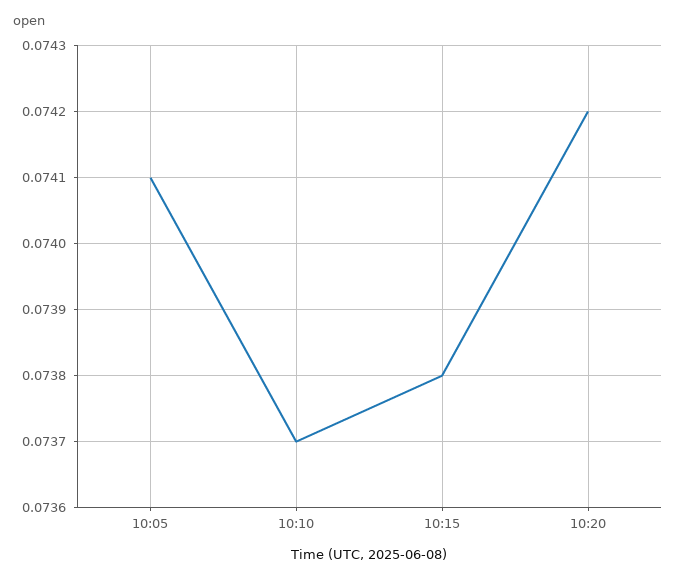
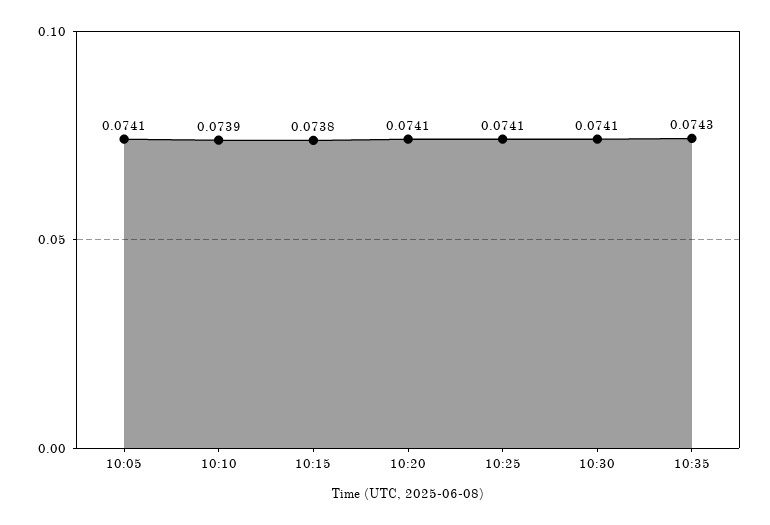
10:10: 0.0737 -> 0.0739
10:20: 0.0742 -> 0.0741
10:25: none -> 0.0741
10:30: none -> 0.0741
10:35: none -> 0.0743

